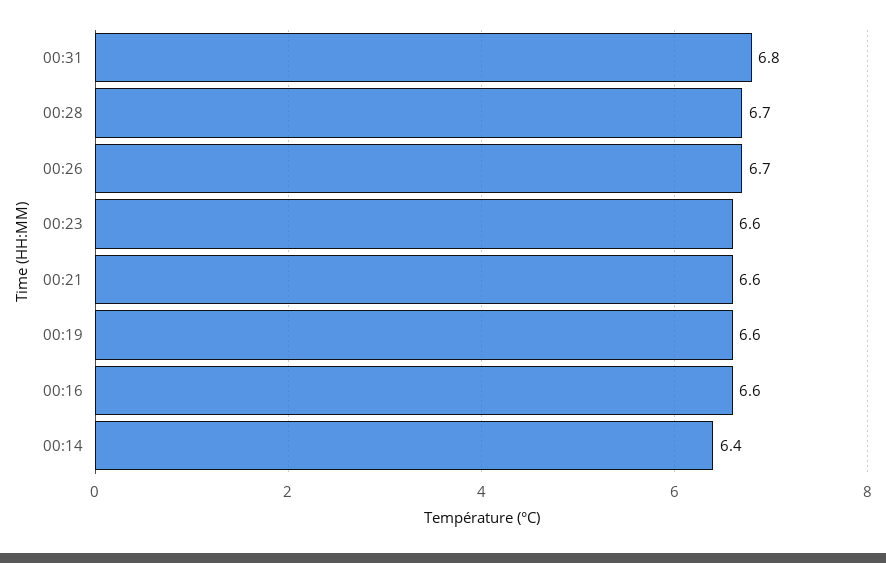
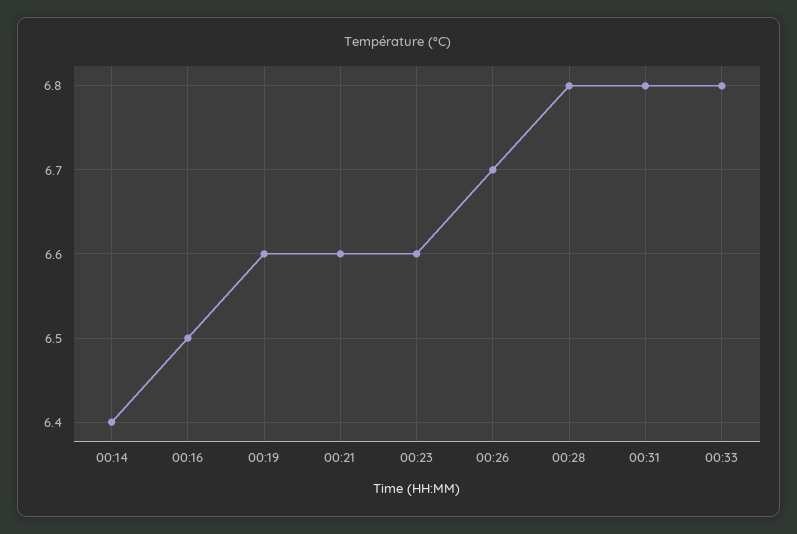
00:28: 6.7 -> 6.8
00:16: 6.6 -> 6.5
00:33: none -> 6.8

